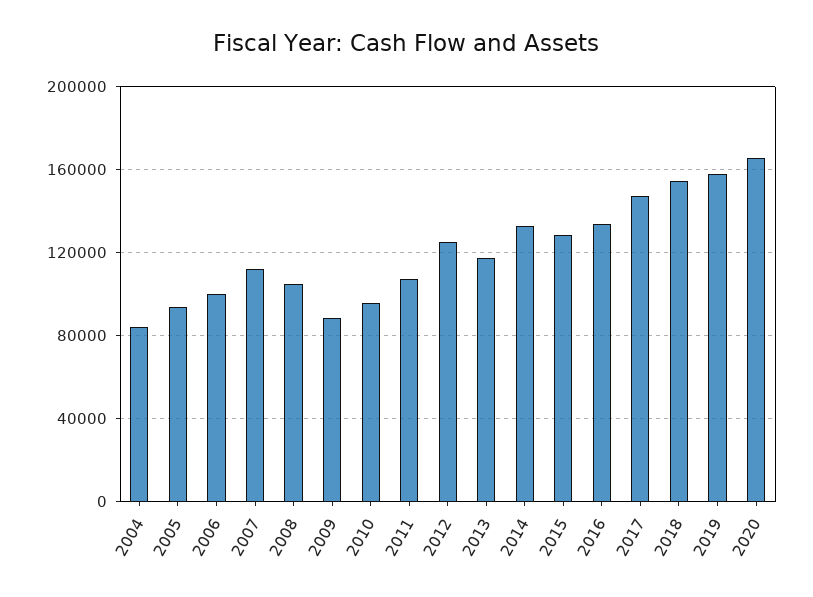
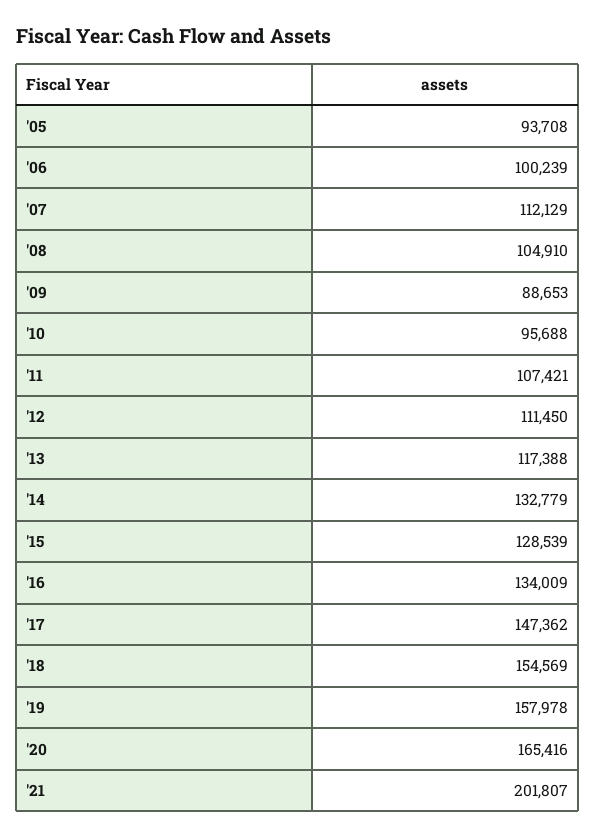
2004: 85000 -> none
2012: 125000 -> 111450
'21: none -> 201807

